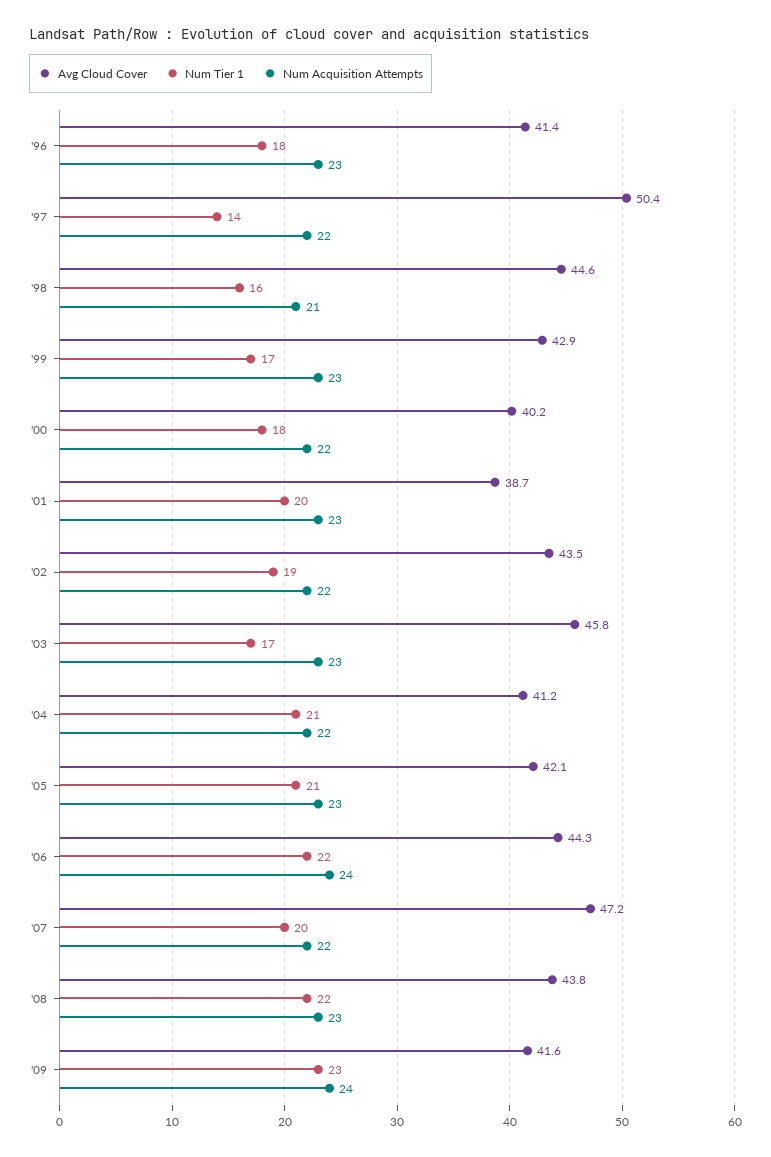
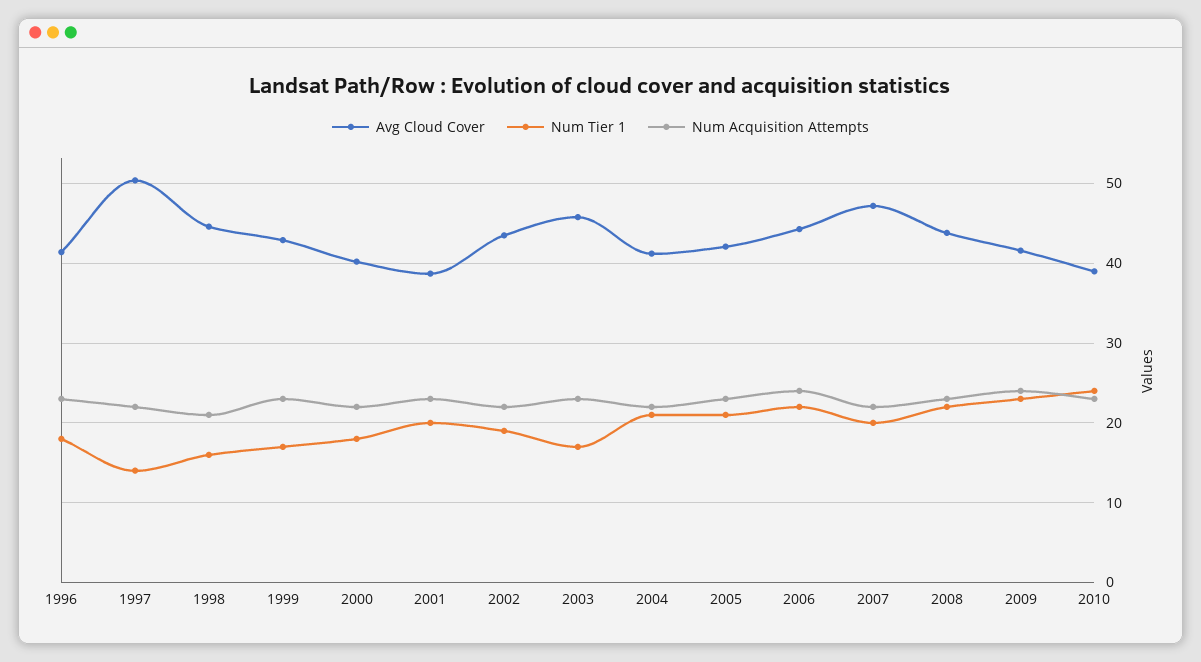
Avg Cloud Cover, 2010: none -> 39
Num Tier 1, 2010: none -> 24
Num Acquisition Attempts, 2010: none -> 23

